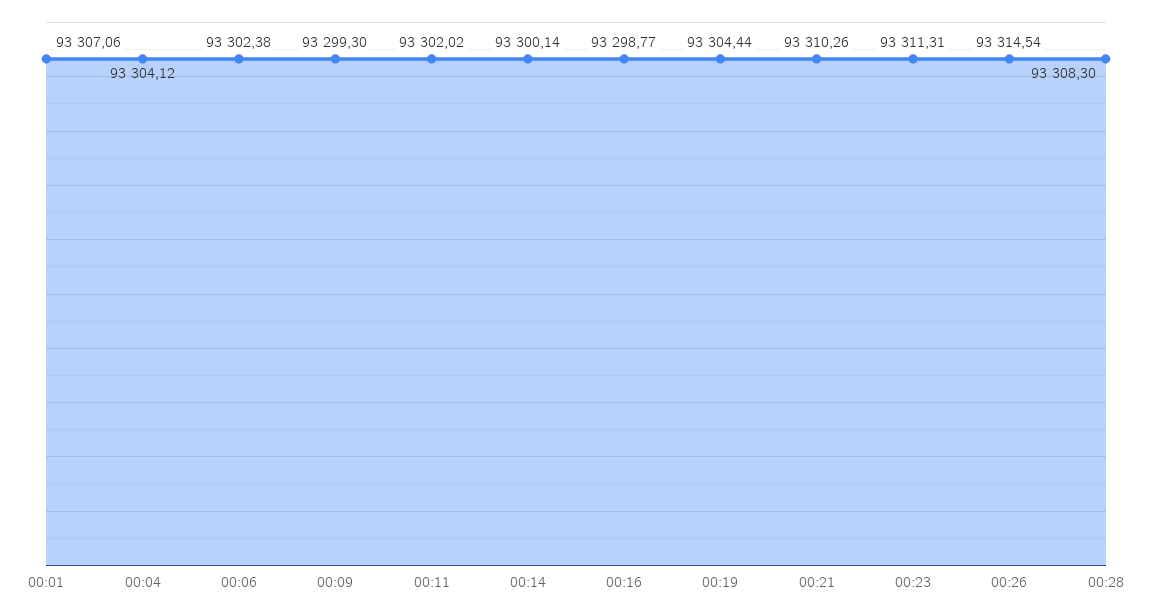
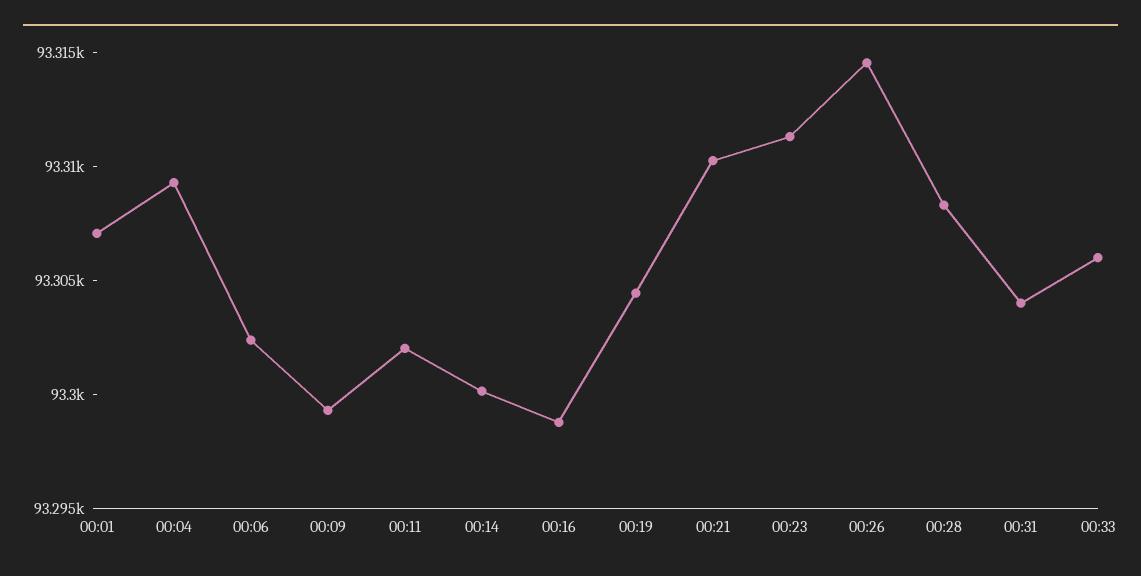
00:04: 93304.12 -> 93309
00:31: none -> 93304
00:33: none -> 93306

